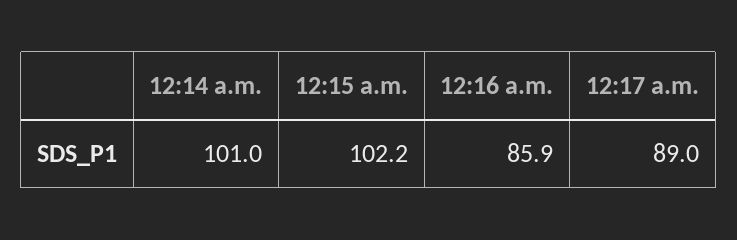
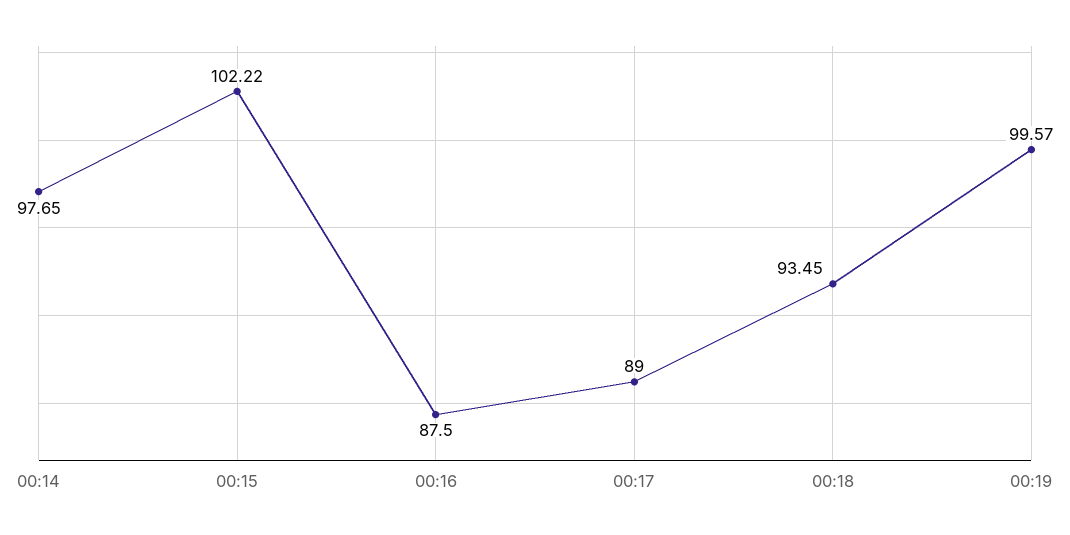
12:14 a.m.: 101 -> 97.65
12:16 a.m.: 85.9 -> 87.5
00:18: none -> 93.45
00:19: none -> 99.57

